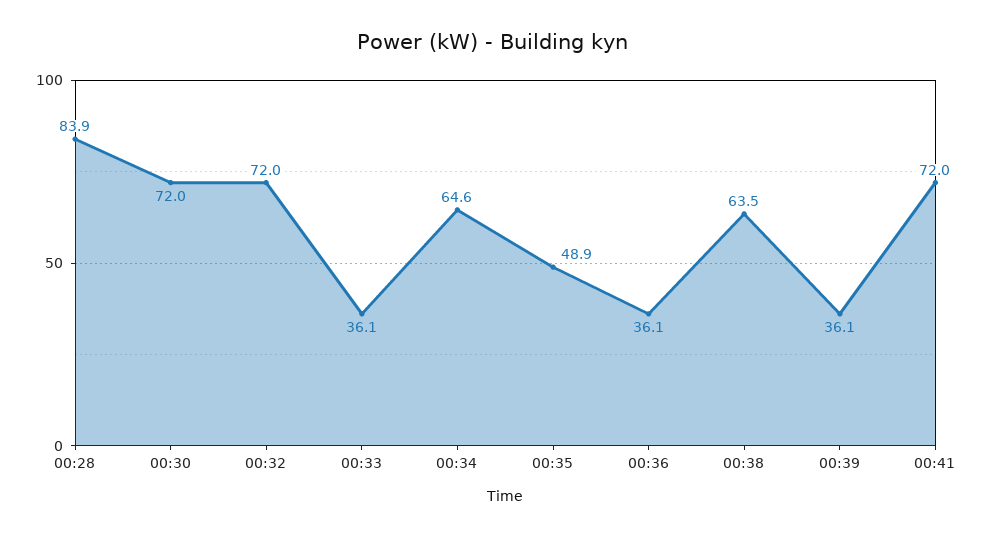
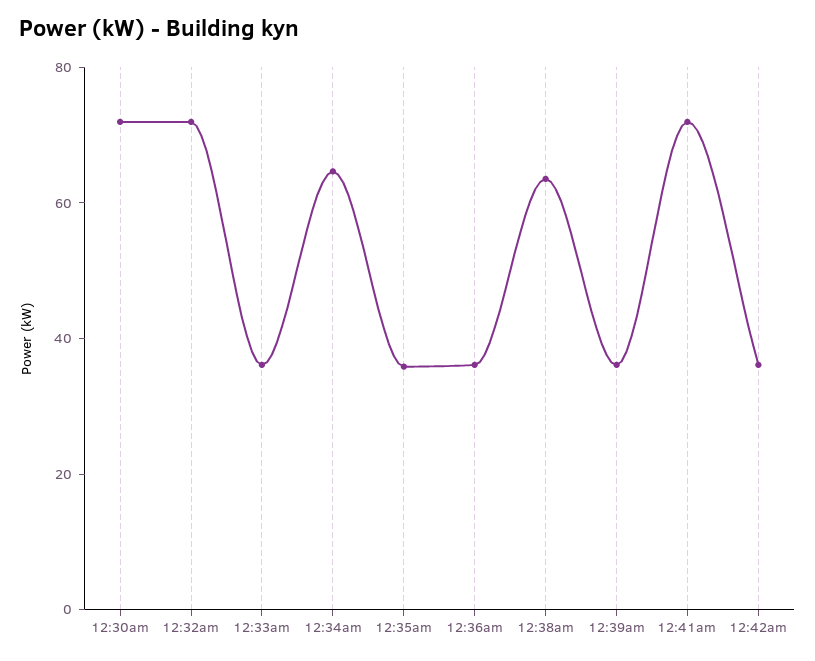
00:28: 83.9 -> none
00:35: 48.9 -> 35
12:42am: none -> 35

